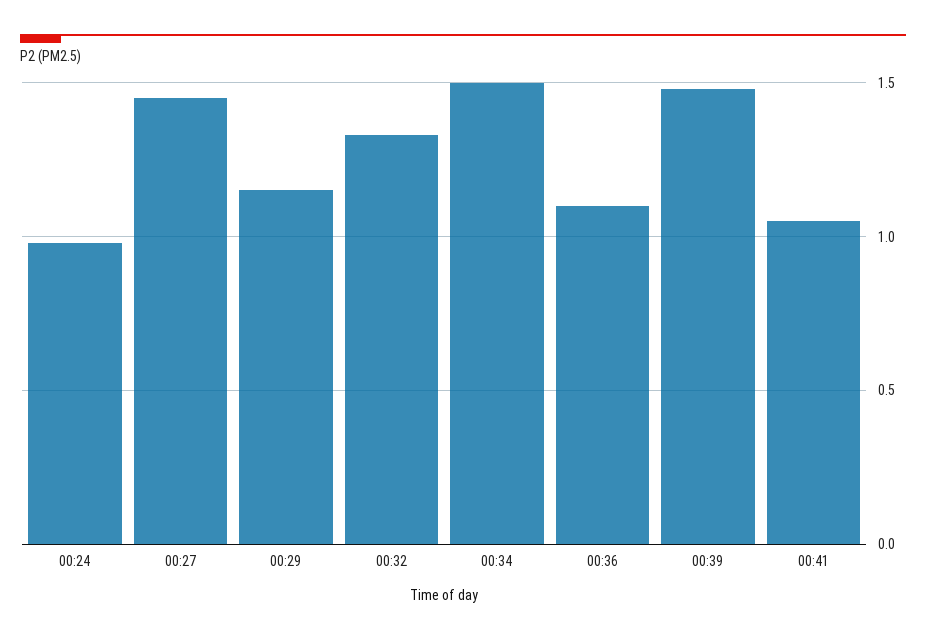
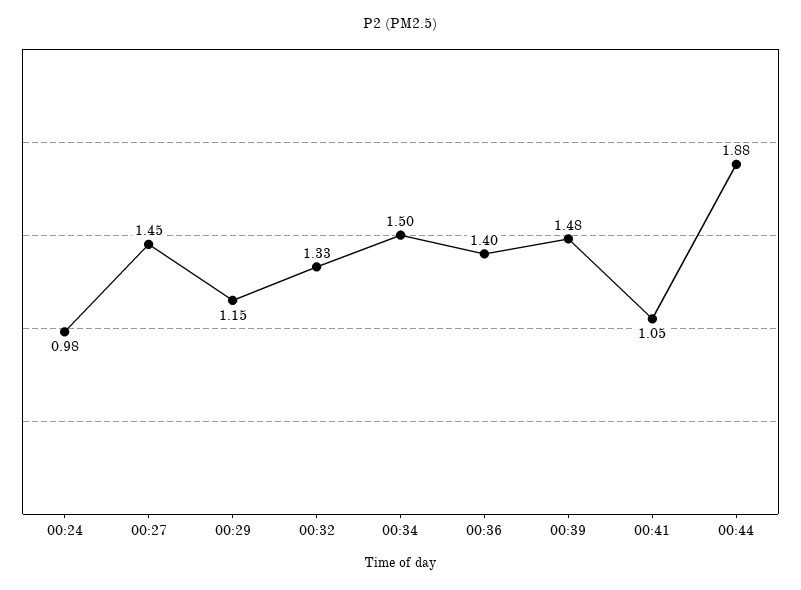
00:36: 1.1 -> 1.4
00:44: none -> 1.88

